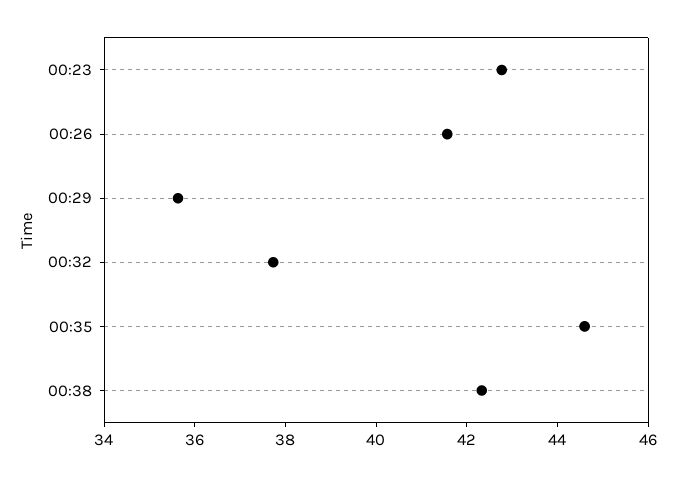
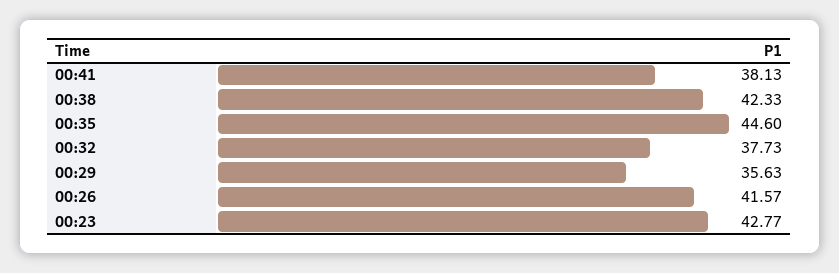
00:41: none -> 38.13

